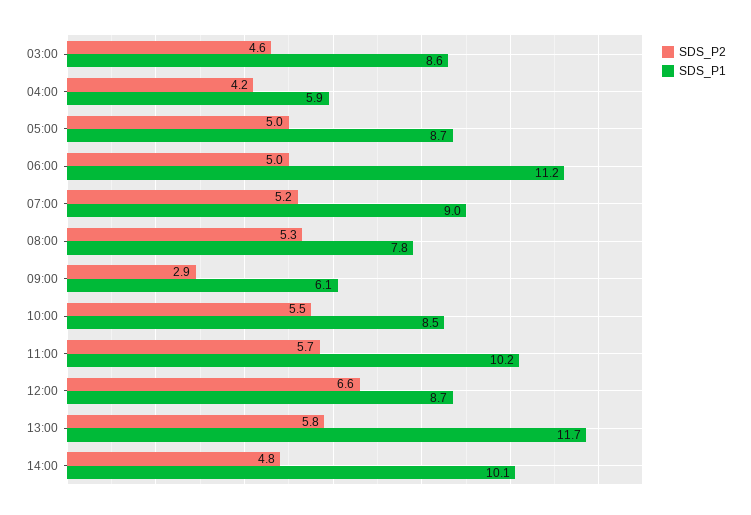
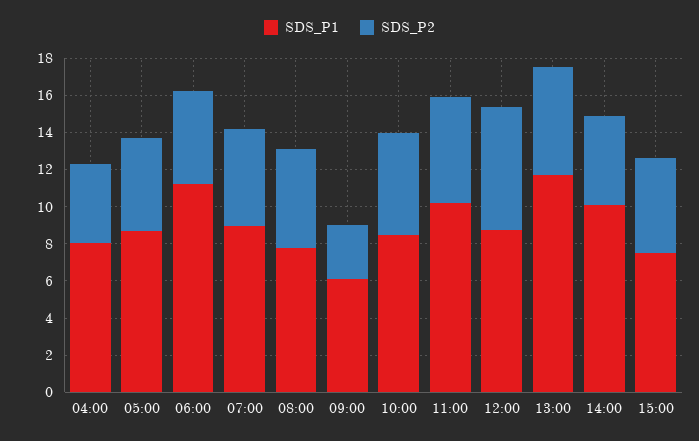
SDS_P2, 03:00: 4.6 -> none
SDS_P1, 03:00: 8.6 -> none
SDS_P1, 04:00: 5.9 -> 8
SDS_P1, 15:00: none -> 7.5
SDS_P2, 15:00: none -> 5

